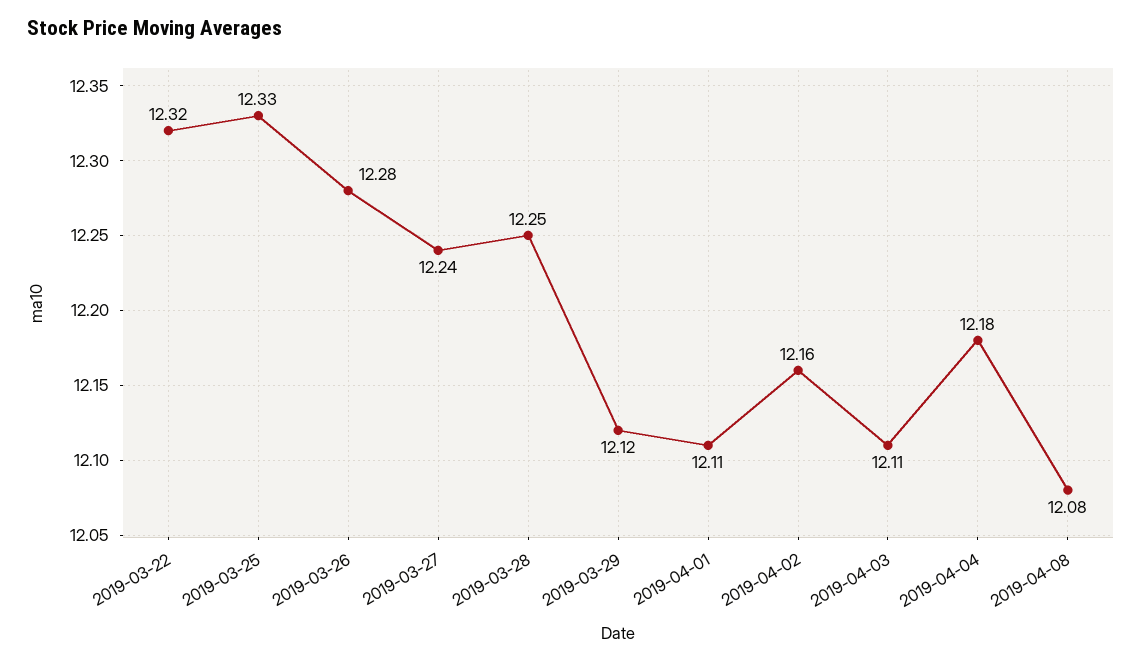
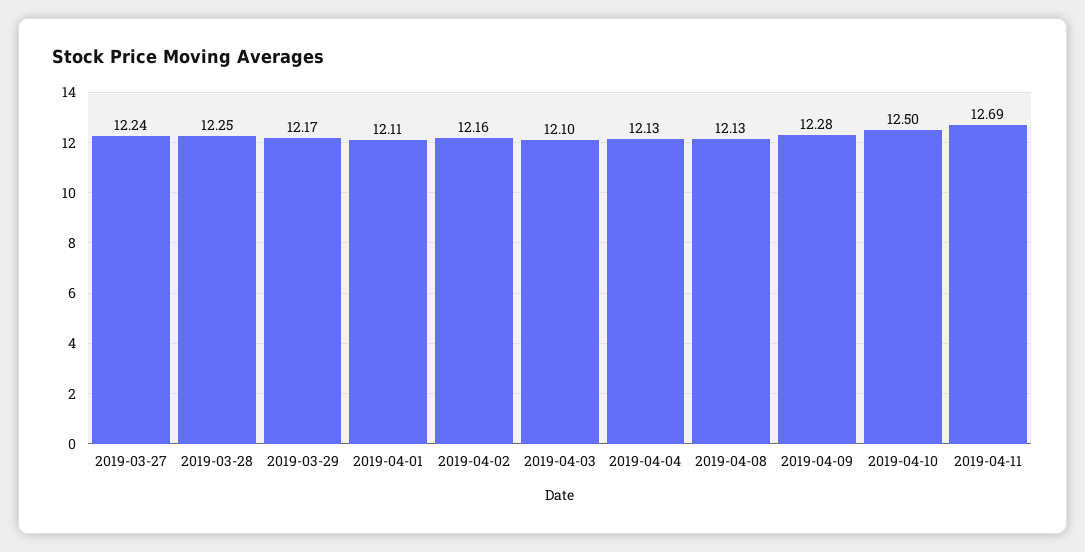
2019-03-22: 12.32 -> none
2019-03-25: 12.33 -> none
2019-03-26: 12.28 -> none
2019-03-29: 12.12 -> 12.17
2019-04-03: 12.11 -> 12.1
2019-04-04: 12.18 -> 12.13
2019-04-08: 12.08 -> 12.13
2019-04-09: none -> 12.28
2019-04-10: none -> 12.5
2019-04-11: none -> 12.69

